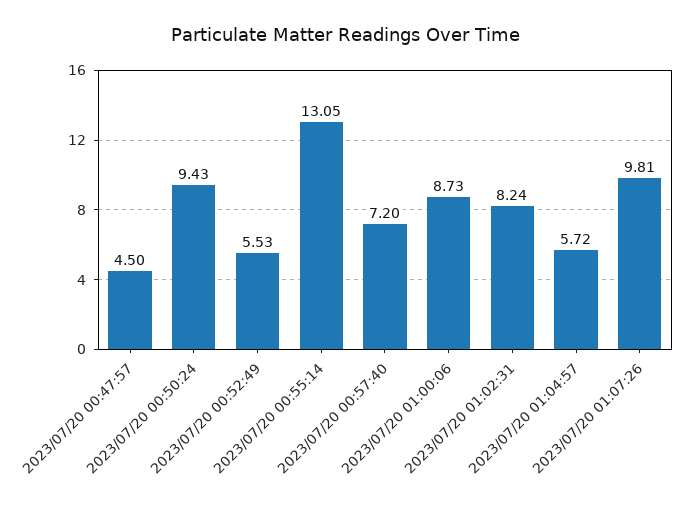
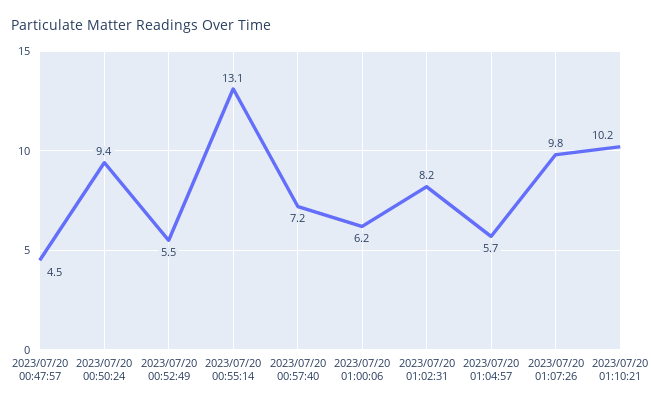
2023/07/20 01:00:06: 8.73 -> 6.2
2023/07/20 01:10:21: none -> 10.2

